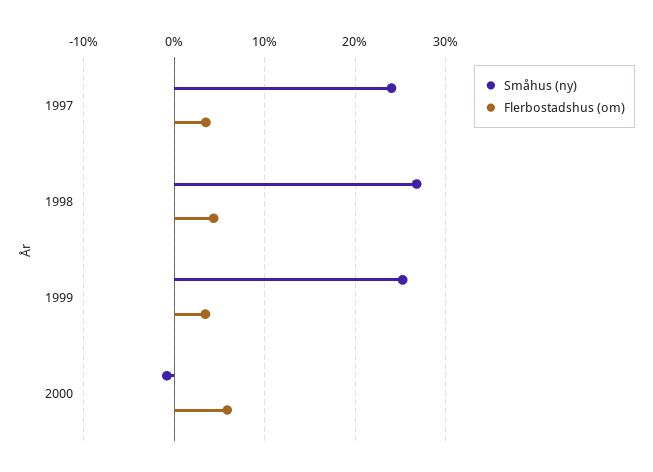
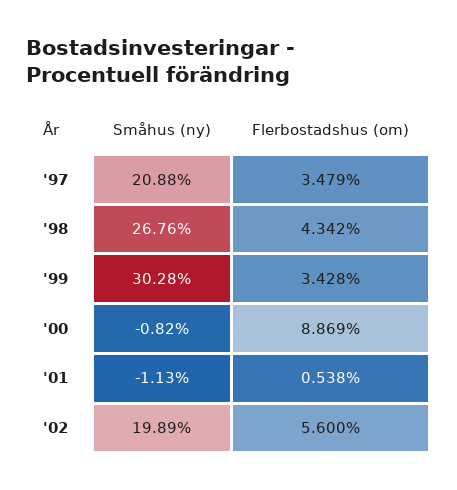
Småhus (ny), 1997: 24 -> 20.88
Småhus (ny), 1999: 25 -> 30.28
Flerbostadshus (om), 2000: 6 -> 8.869
Småhus (ny), '01: none -> -1.13
Flerbostadshus (om), '01: none -> 0.538
Småhus (ny), '02: none -> 19.89
Flerbostadshus (om), '02: none -> 5.6

